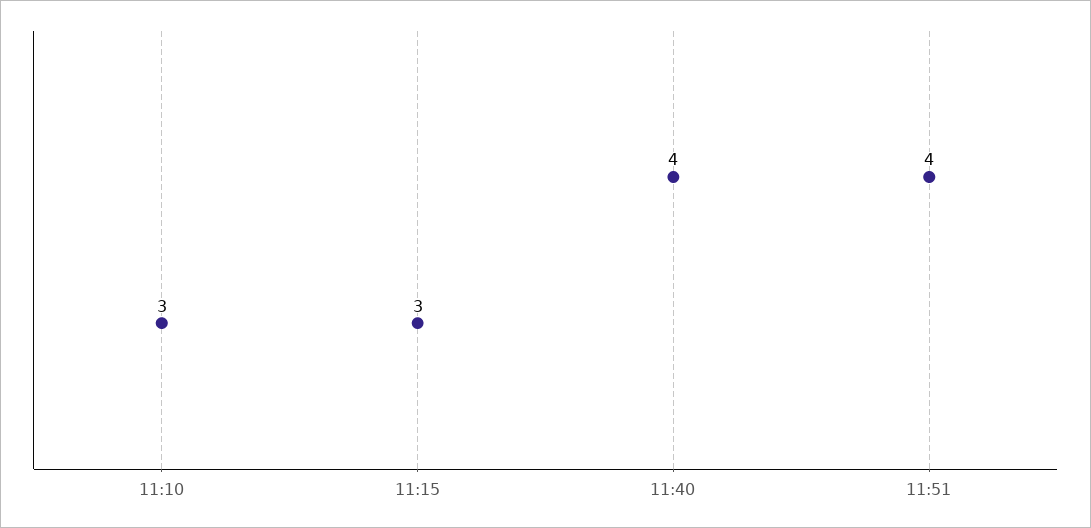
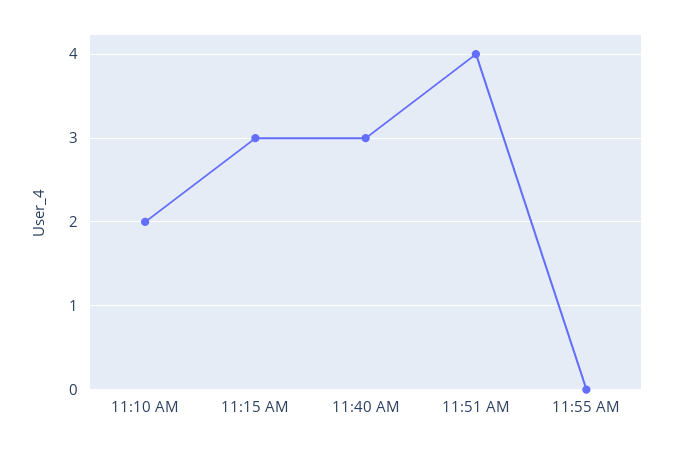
11:10: 3 -> 2
11:40: 4 -> 3
11:55 AM: none -> 0

